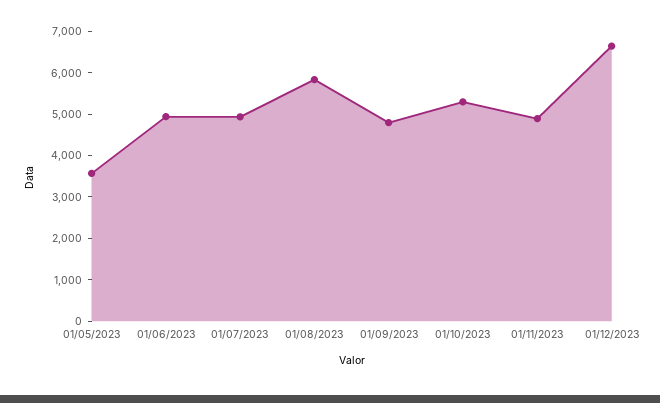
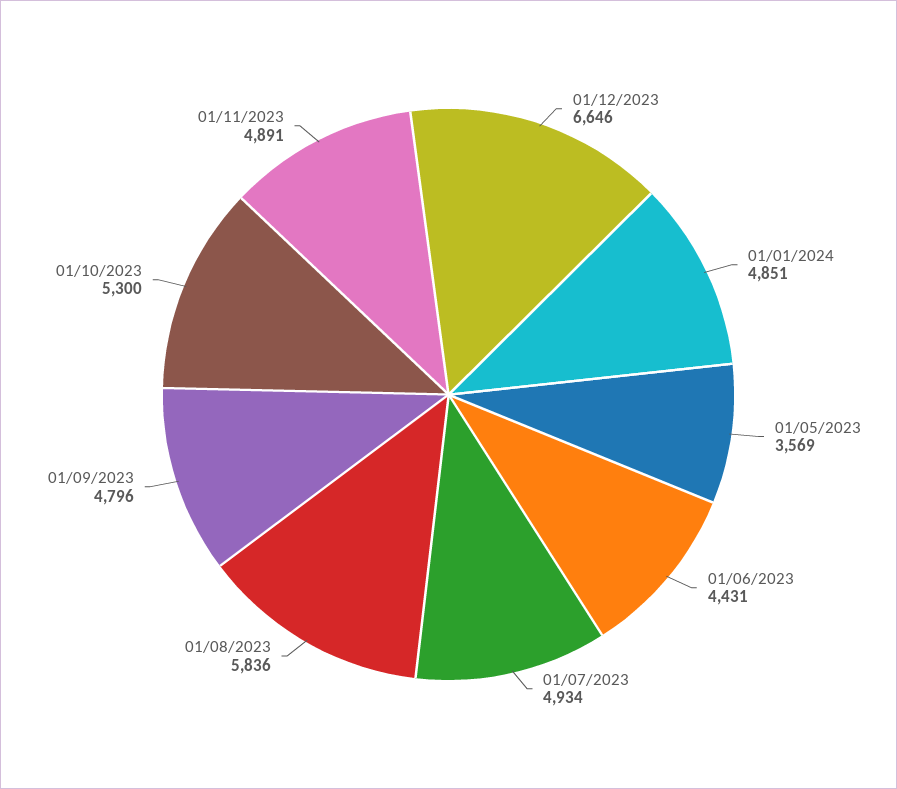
01/06/2023: 5000 -> 4431
01/01/2024: none -> 4851

